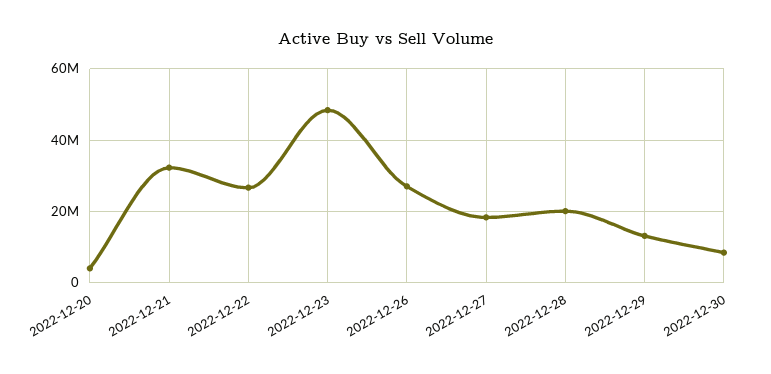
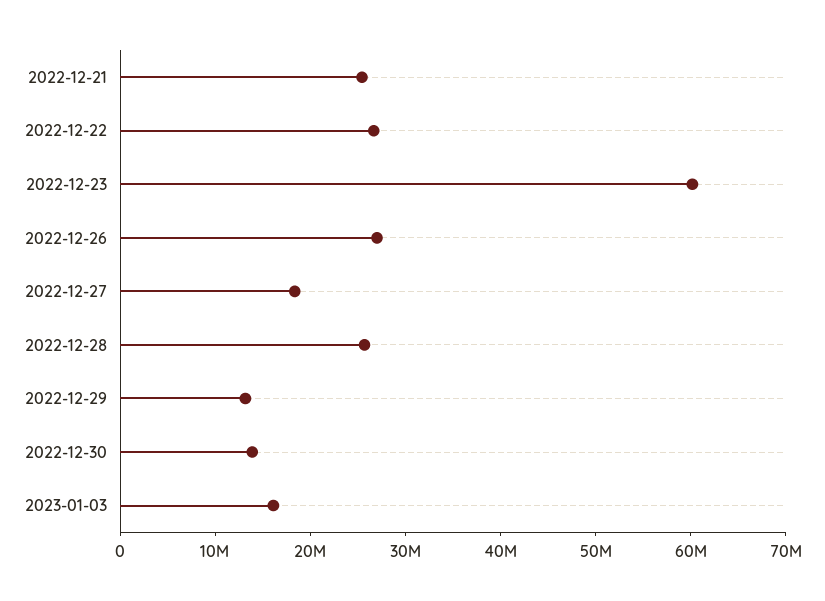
2022-12-20: 4000000 -> none
2022-12-21: 32000000 -> 26000000
2022-12-23: 48000000 -> 60000000
2022-12-28: 20000000 -> 26000000
2022-12-30: 8000000 -> 14000000
2023-01-03: none -> 16000000

